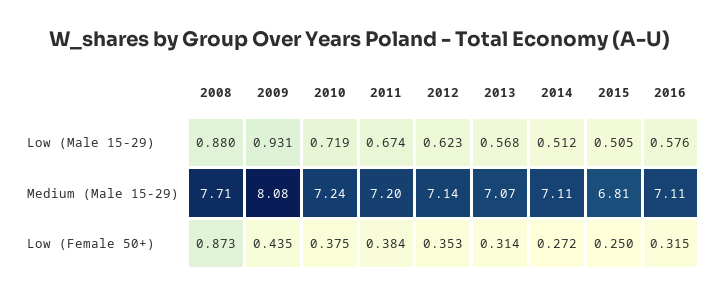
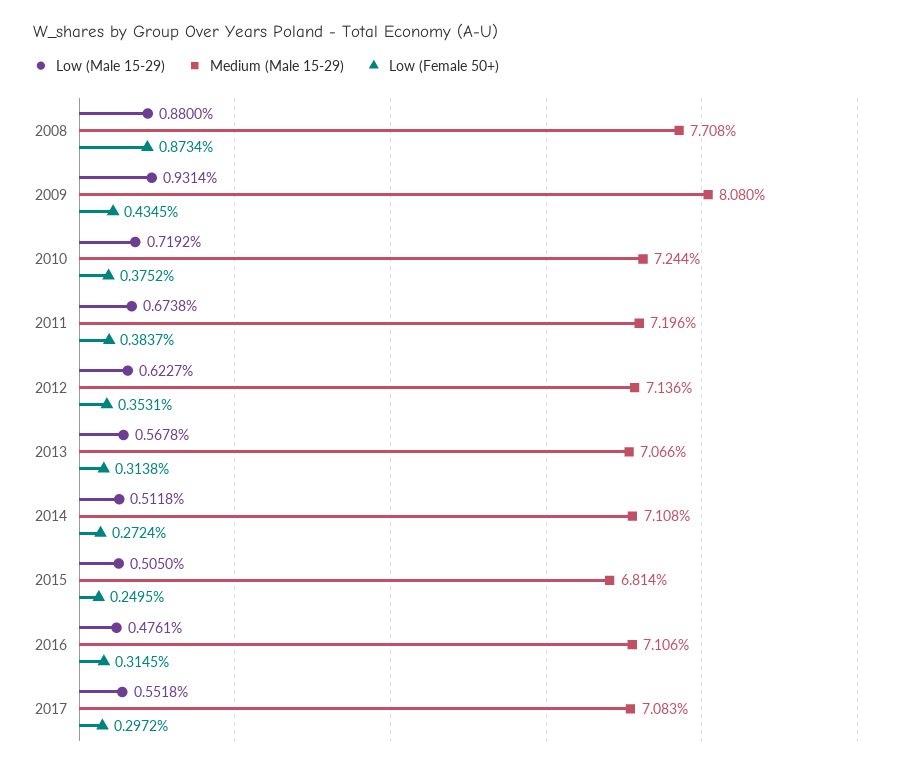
Low (Male 15-29), 2016: 0.576 -> 0.4761
Low (Male 15-29), 2017: none -> 0.5518
Medium (Male 15-29), 2017: none -> 7.083
Low (Female 50+), 2017: none -> 0.2972

